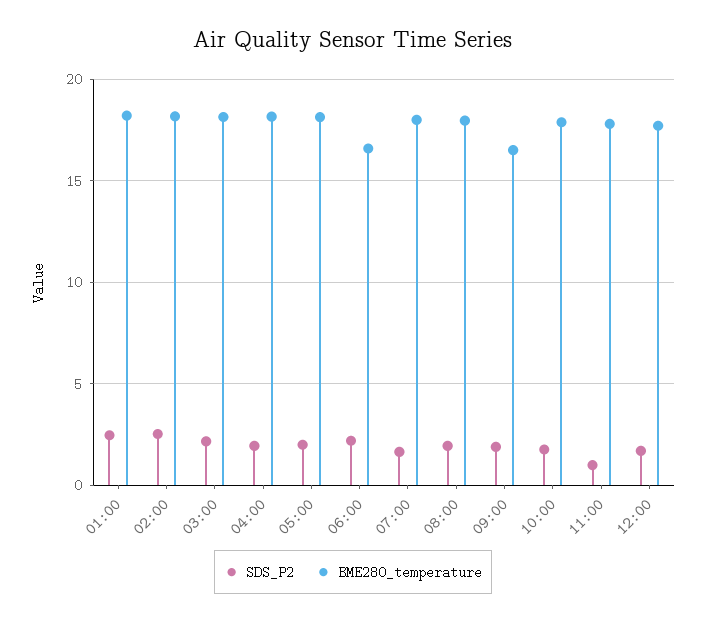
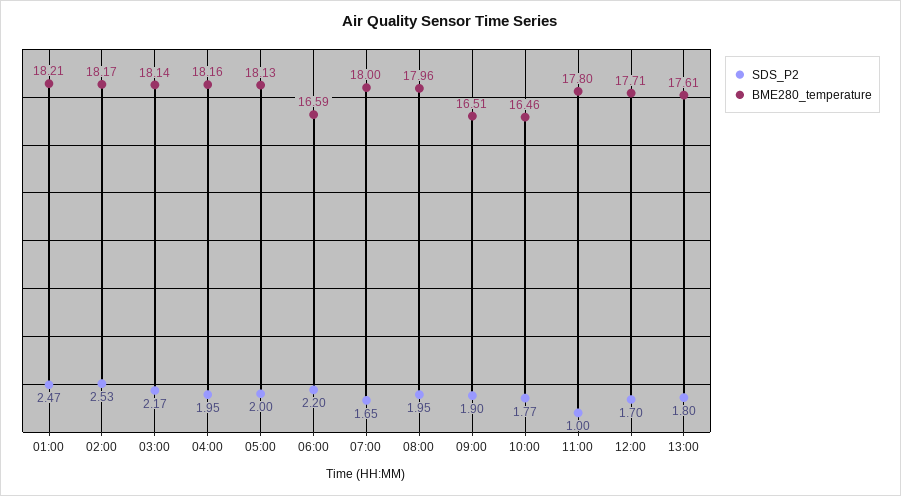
BME280_temperature, 10:00: 18 -> 16.46
SDS_P2, 13:00: none -> 1.8
BME280_temperature, 13:00: none -> 17.61

